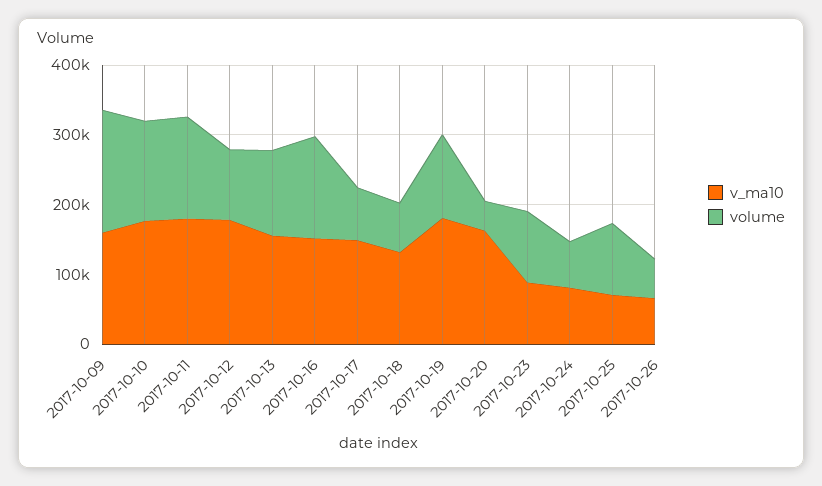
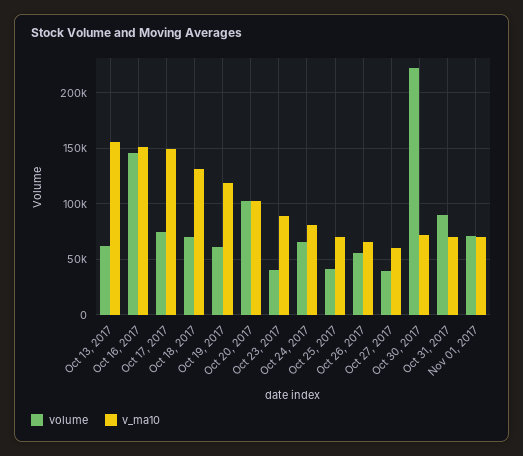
v_ma10, 2017-10-09: 160000 -> none
volume, 2017-10-09: 180000 -> none
v_ma10, 2017-10-10: 180000 -> none
volume, 2017-10-10: 140000 -> none
v_ma10, 2017-10-11: 180000 -> none
volume, 2017-10-11: 140000 -> none
v_ma10, 2017-10-12: 180000 -> none
volume, 2017-10-12: 100000 -> none
volume, 2017-10-13: 120000 -> 60000
v_ma10, 2017-10-19: 180000 -> 120000
volume, 2017-10-19: 120000 -> 60000
v_ma10, 2017-10-20: 160000 -> 100000
volume, 2017-10-20: 40000 -> 100000
volume, 2017-10-23: 100000 -> 40000
volume, 2017-10-25: 100000 -> 40000
volume, Oct 27, 2017: none -> 40000
v_ma10, Oct 27, 2017: none -> 60000
volume, Oct 30, 2017: none -> 220000
v_ma10, Oct 30, 2017: none -> 70000
volume, Oct 31, 2017: none -> 90000
v_ma10, Oct 31, 2017: none -> 70000
volume, Nov 01, 2017: none -> 70000
v_ma10, Nov 01, 2017: none -> 70000

